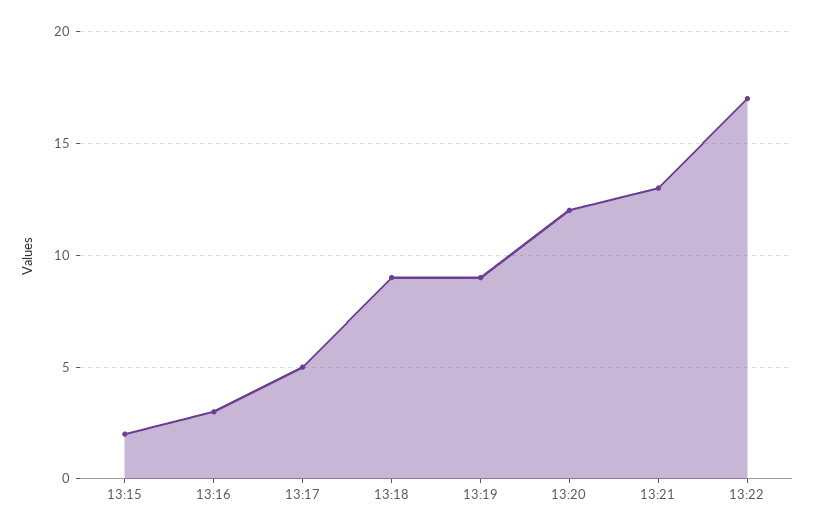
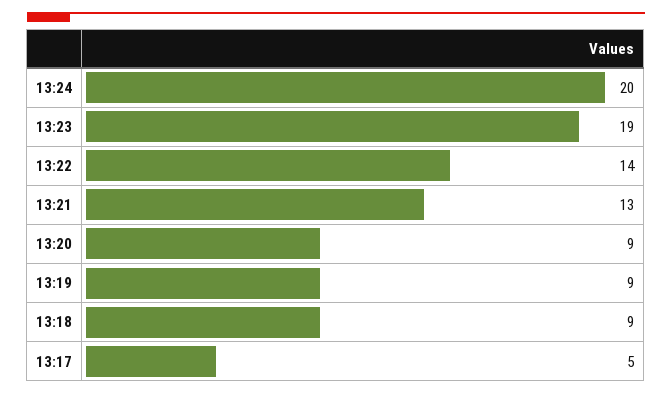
13:15: 2 -> none
13:16: 3 -> none
13:20: 12 -> 9
13:22: 17 -> 14
13:24: none -> 20
13:23: none -> 19

